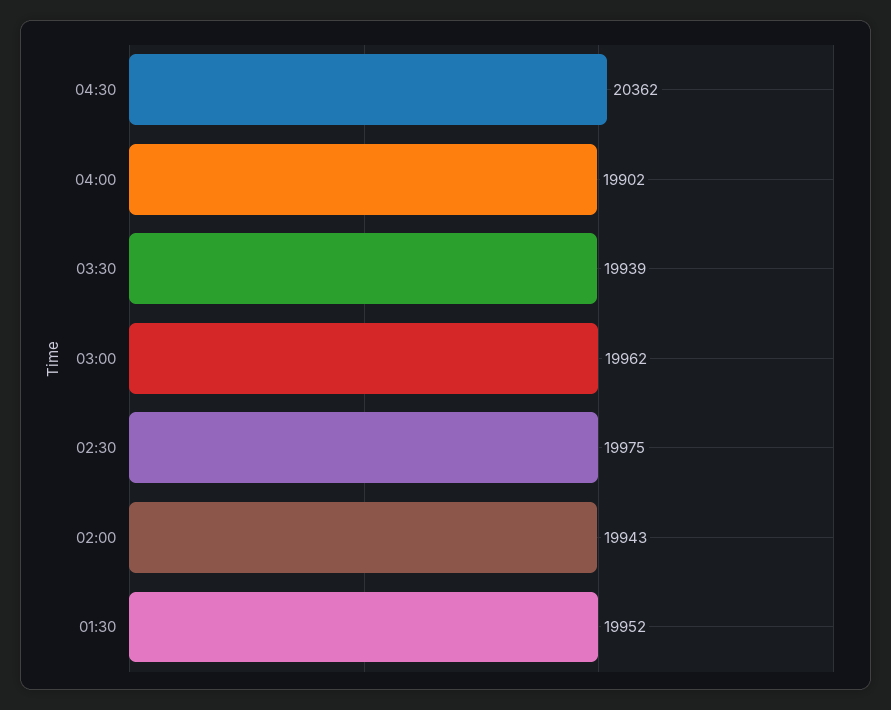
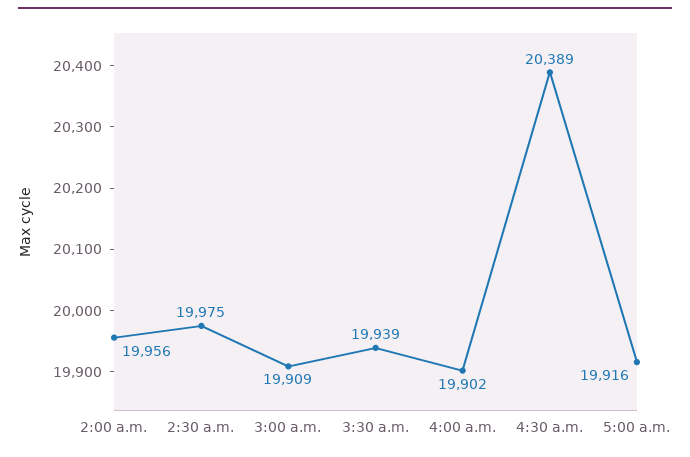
04:30: 20362 -> 20389
03:00: 19962 -> 19909
02:00: 19943 -> 19956
01:30: 19952 -> none
5:00 a.m.: none -> 19916

